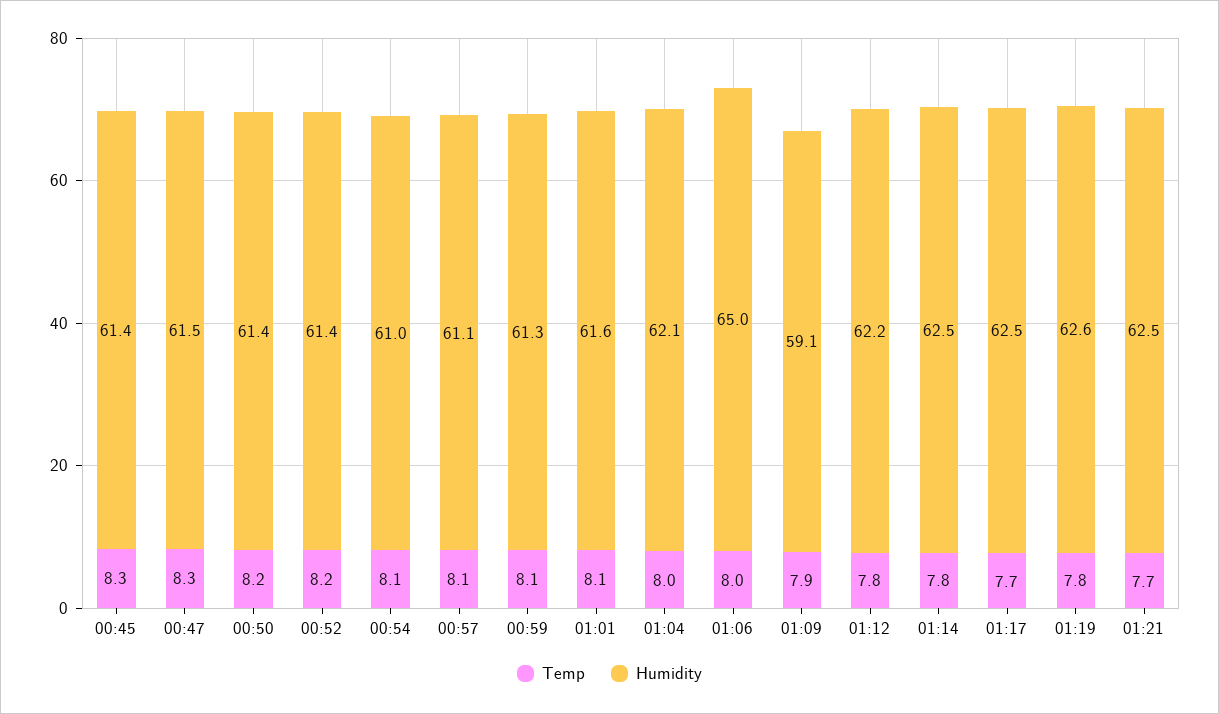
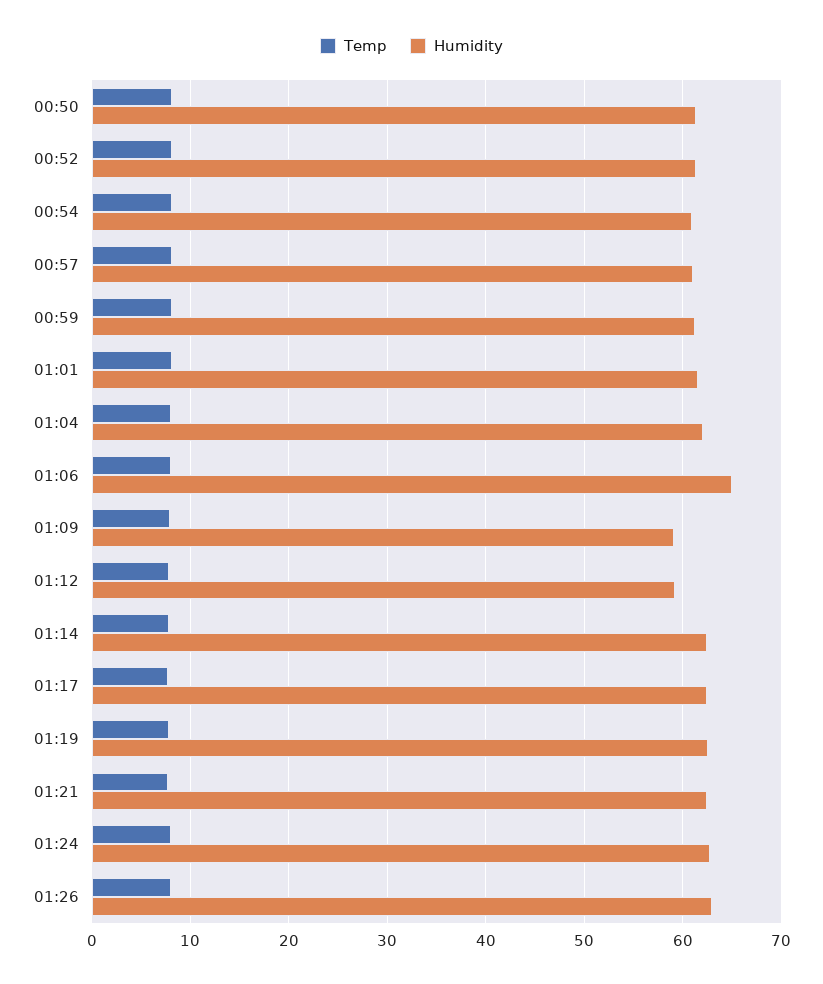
Temp, 00:45: 8.3 -> none
Humidity, 00:45: 61.4 -> none
Temp, 00:47: 8.3 -> none
Humidity, 00:47: 61.5 -> none
Humidity, 01:12: 62.2 -> 59
Temp, 01:24: none -> 8
Humidity, 01:24: none -> 63
Temp, 01:26: none -> 8
Humidity, 01:26: none -> 63

